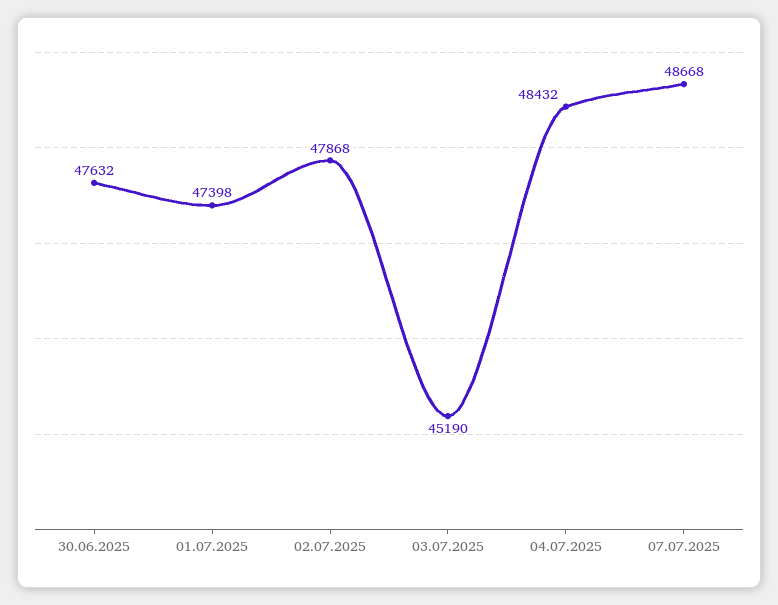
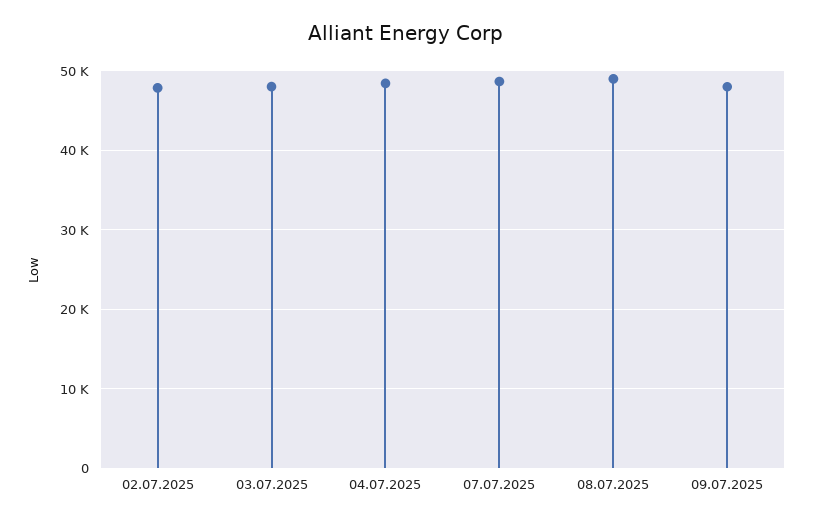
30.06.2025: 47632 -> none
01.07.2025: 47398 -> none
03.07.2025: 45190 -> 48000
08.07.2025: none -> 49000
09.07.2025: none -> 48000

